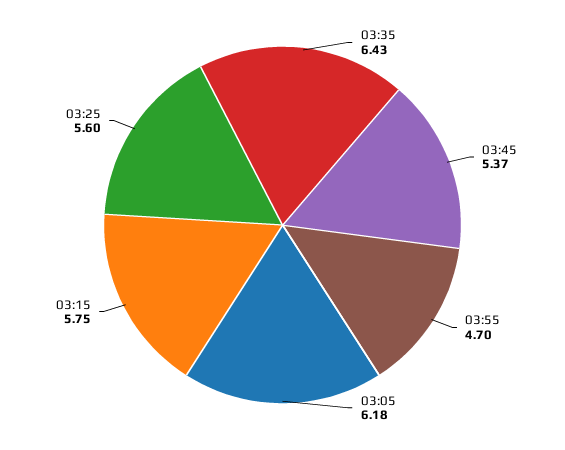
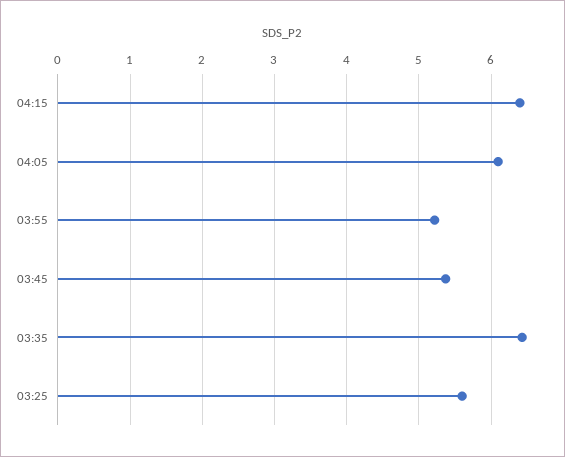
03:55: 4.7 -> 5.2
03:05: 6.18 -> none
03:15: 5.75 -> none
04:15: none -> 6.4
04:05: none -> 6.1

